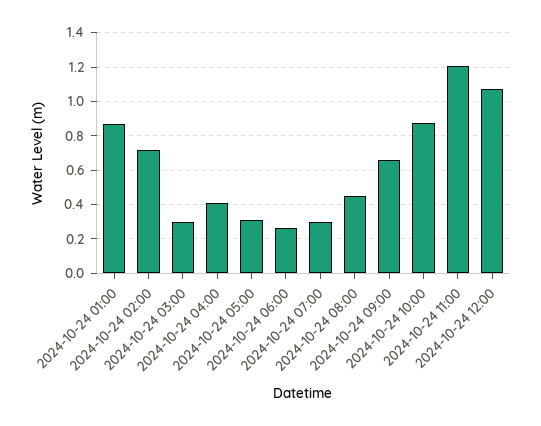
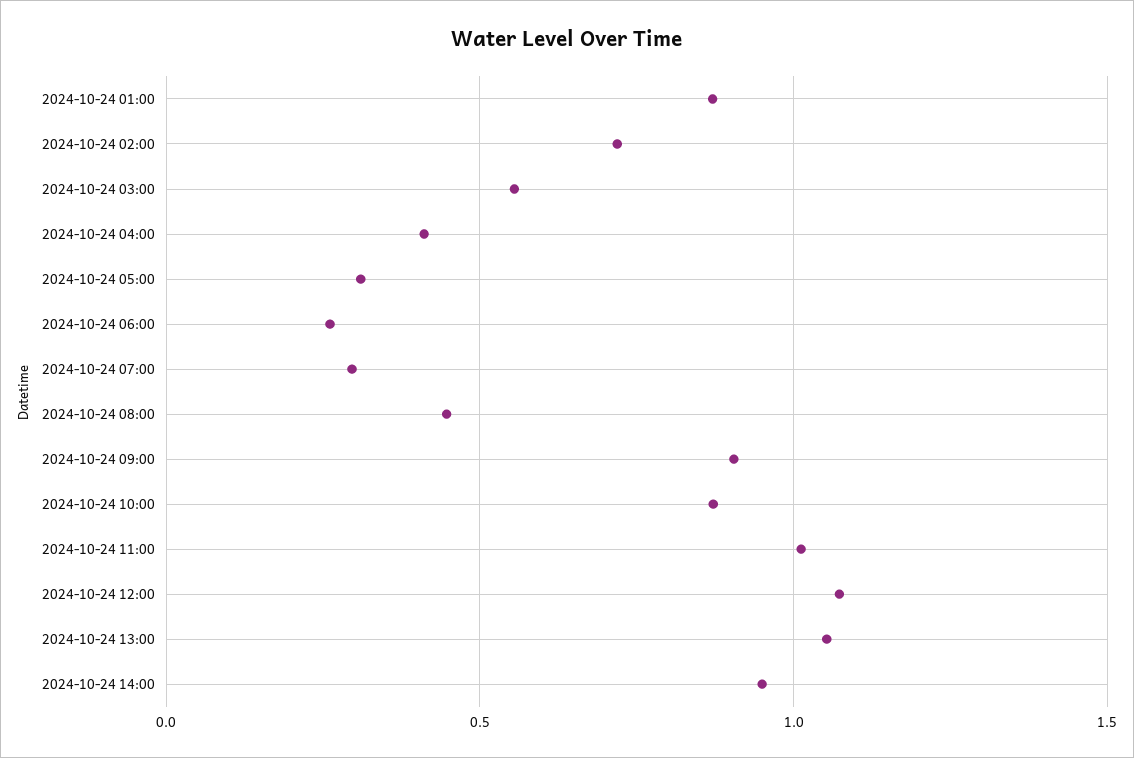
2024-10-24 03:00: 0.3 -> 0.55
2024-10-24 09:00: 0.65 -> 0.9
2024-10-24 11:00: 1.2 -> 1
2024-10-24 13:00: none -> 1.05
2024-10-24 14:00: none -> 0.95

